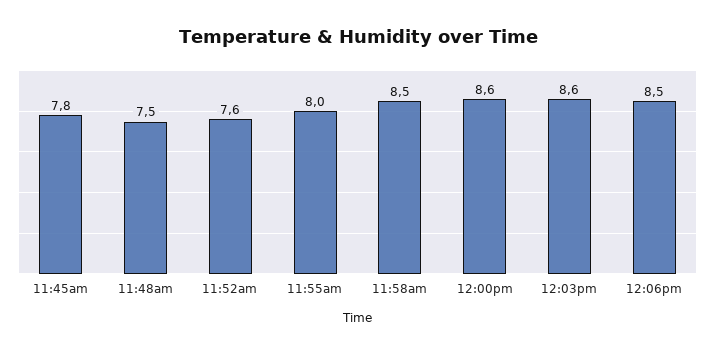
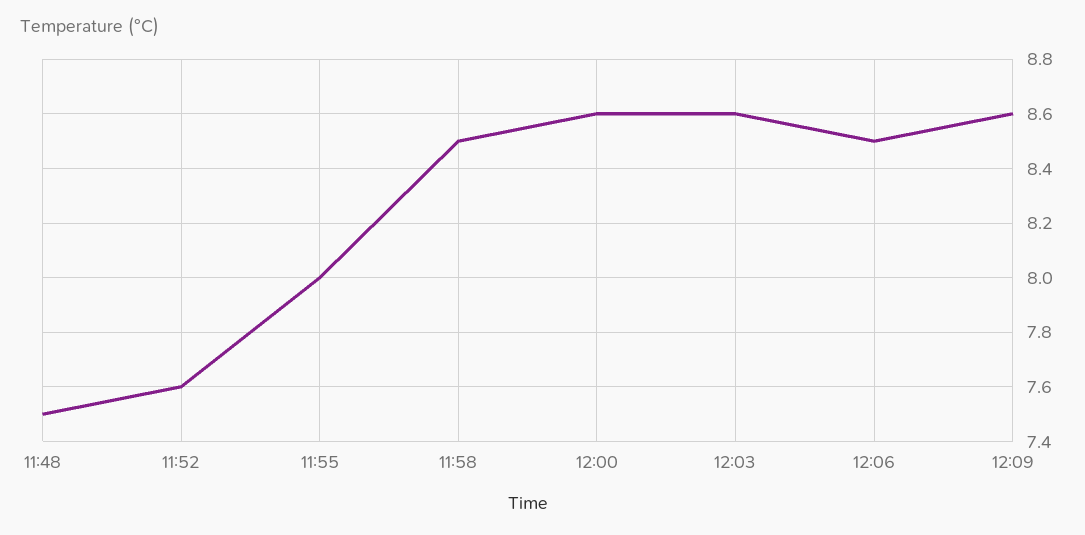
11:45am: 7.8 -> none
12:09: none -> 8.6

